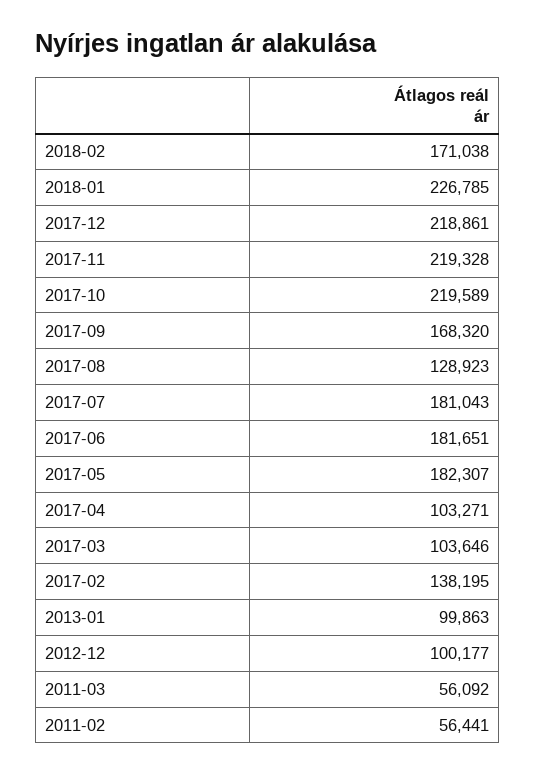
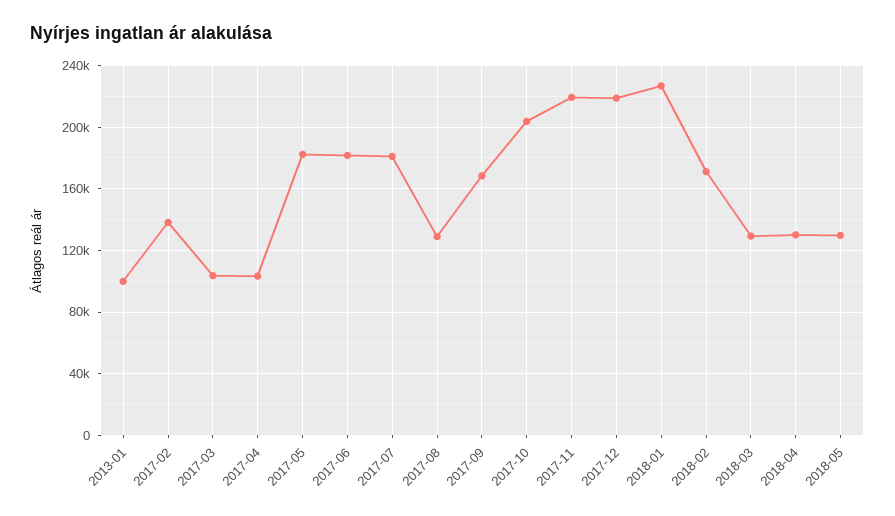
2017-10: 219589 -> 205000
2012-12: 100177 -> none
2011-03: 56092 -> none
2011-02: 56441 -> none
2018-03: none -> 130000
2018-04: none -> 130000
2018-05: none -> 130000

